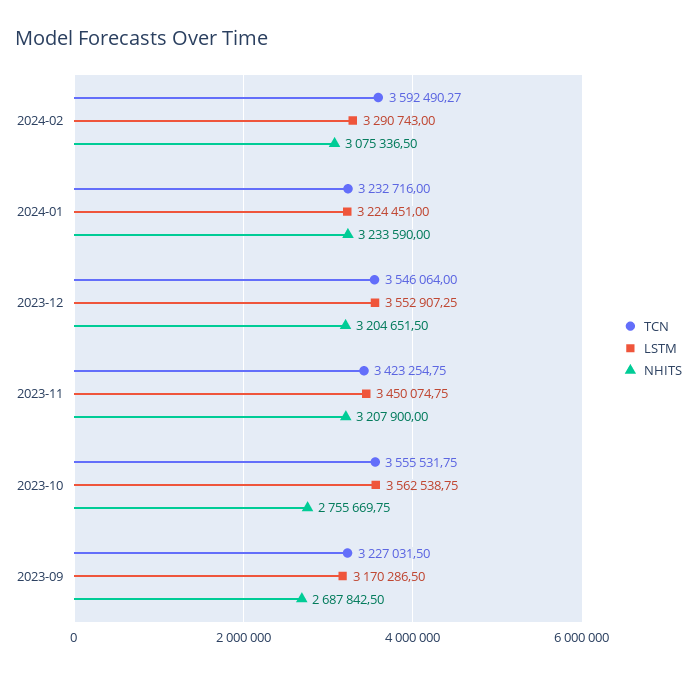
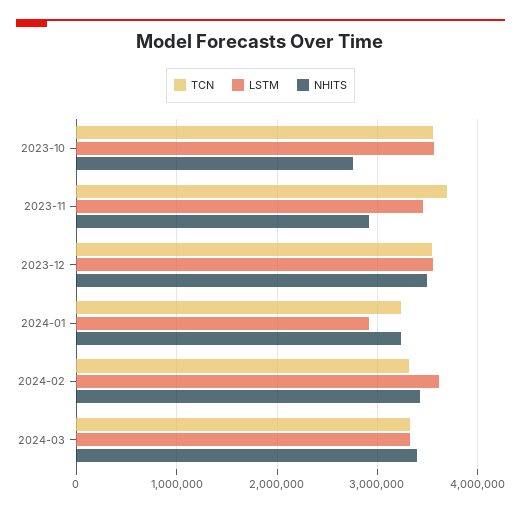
TCN, 2024-02: 3592490.27 -> 3300000
LSTM, 2024-02: 3290743 -> 3600000
NHITS, 2024-02: 3075336.5 -> 3400000
LSTM, 2024-01: 3224451 -> 2900000
NHITS, 2023-12: 3204651.5 -> 3500000
TCN, 2023-11: 3423254.75 -> 3700000
NHITS, 2023-11: 3207900 -> 2900000
TCN, 2023-09: 3227031.5 -> none
LSTM, 2023-09: 3170286.5 -> none
NHITS, 2023-09: 2687842.5 -> none
TCN, 2024-03: none -> 3300000
LSTM, 2024-03: none -> 3300000
NHITS, 2024-03: none -> 3400000

